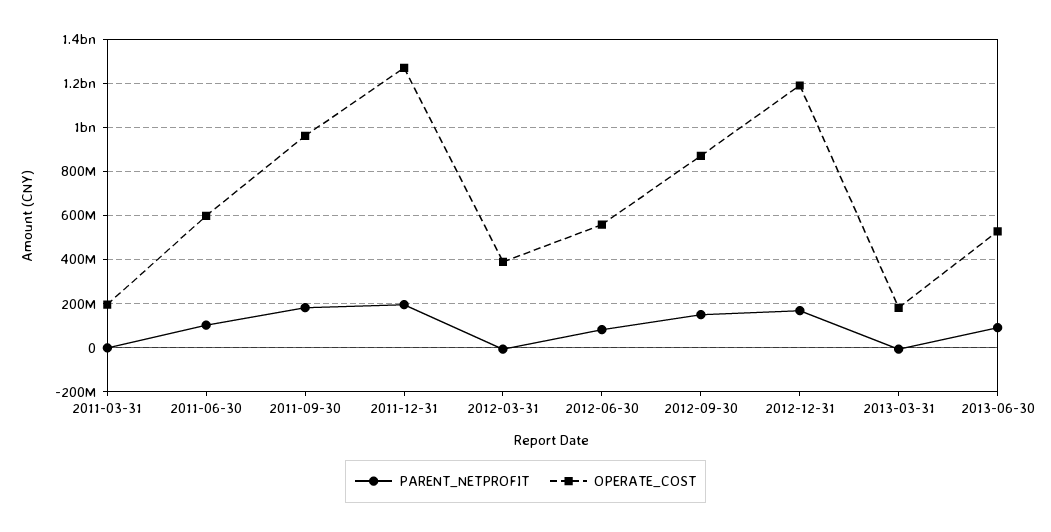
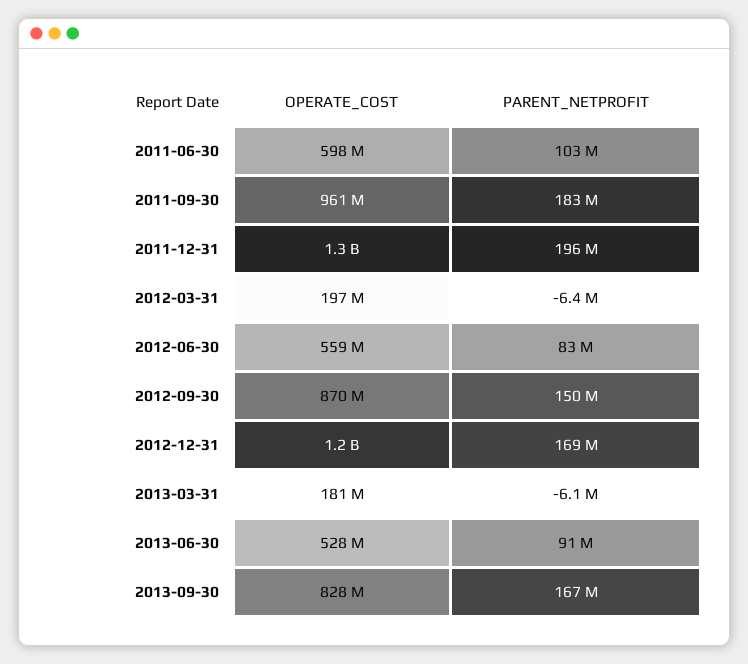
PARENT_NETPROFIT, 2011-03-31: 0 -> none
OPERATE_COST, 2011-03-31: 200000000 -> none
OPERATE_COST, 2012-03-31: 400000000 -> 197000000
OPERATE_COST, 2013-09-30: none -> 828000000
PARENT_NETPROFIT, 2013-09-30: none -> 167000000

